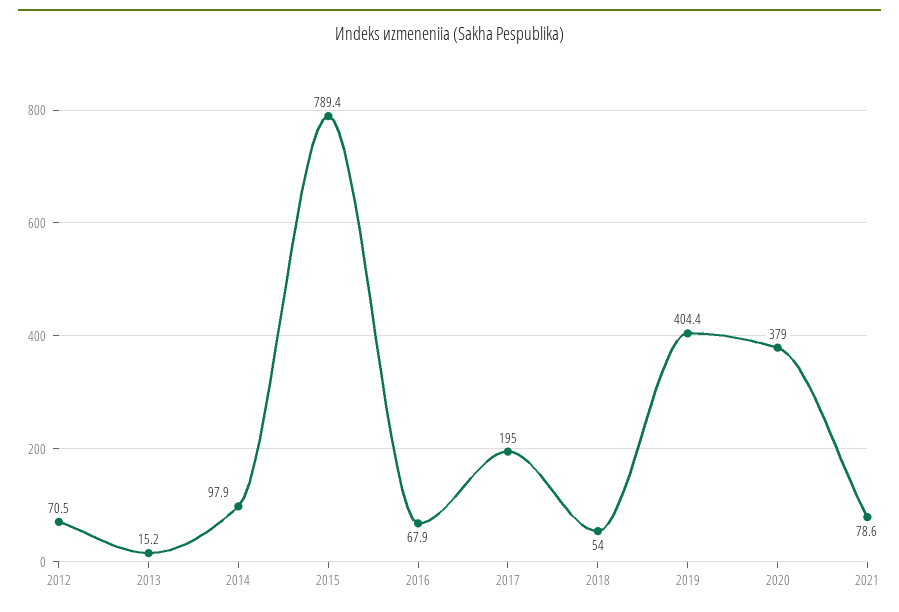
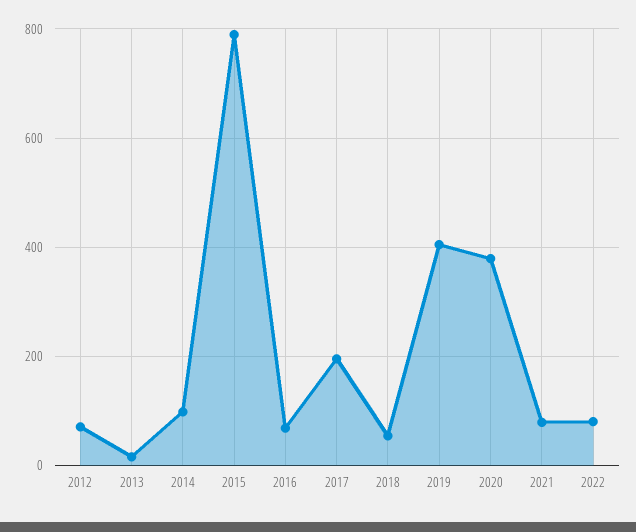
2022: none -> 80

